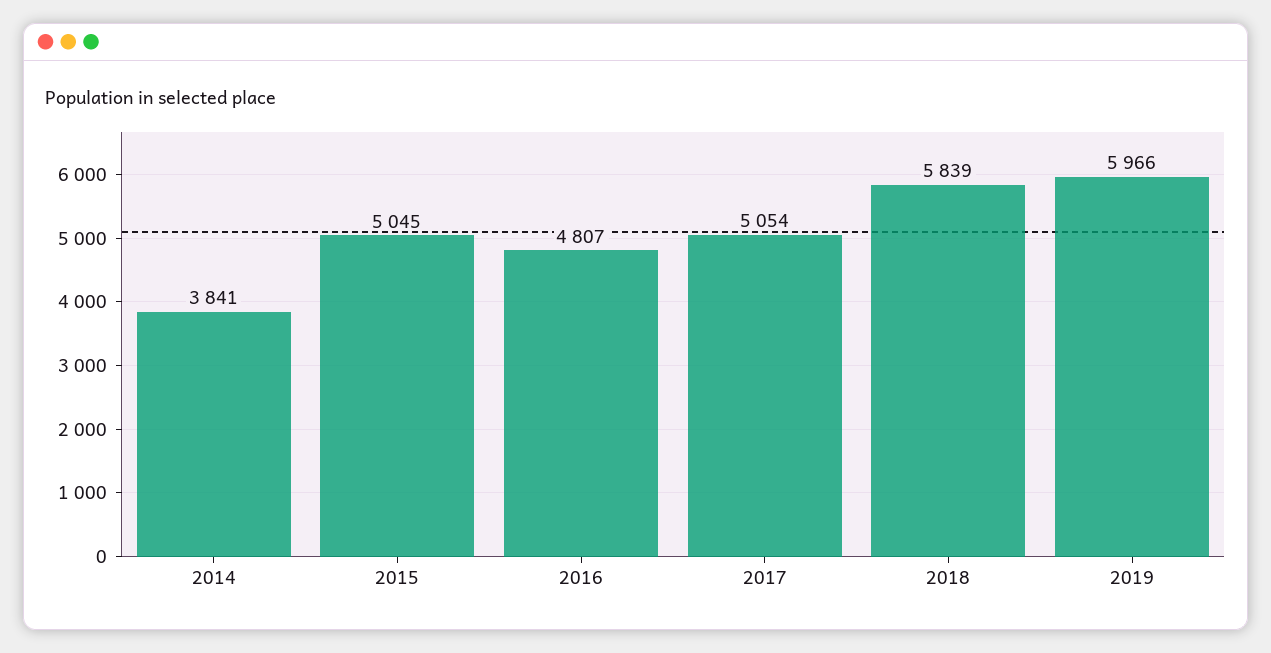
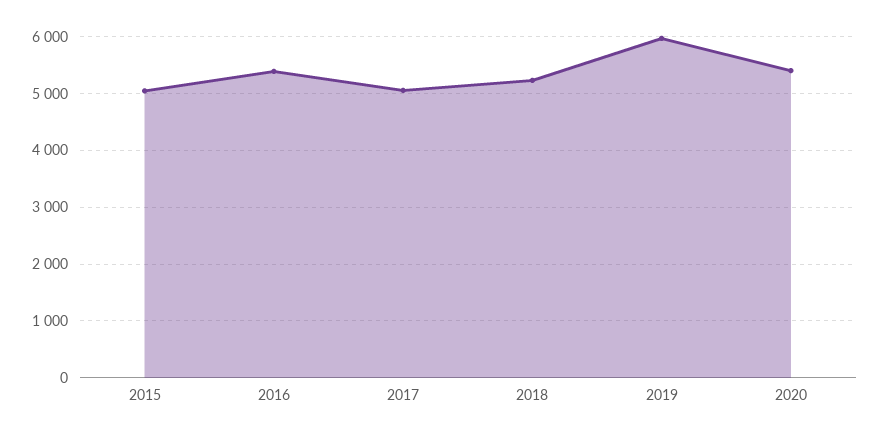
2014: 3841 -> none
2016: 4807 -> 5400
2018: 5839 -> 5200
2020: none -> 5400

